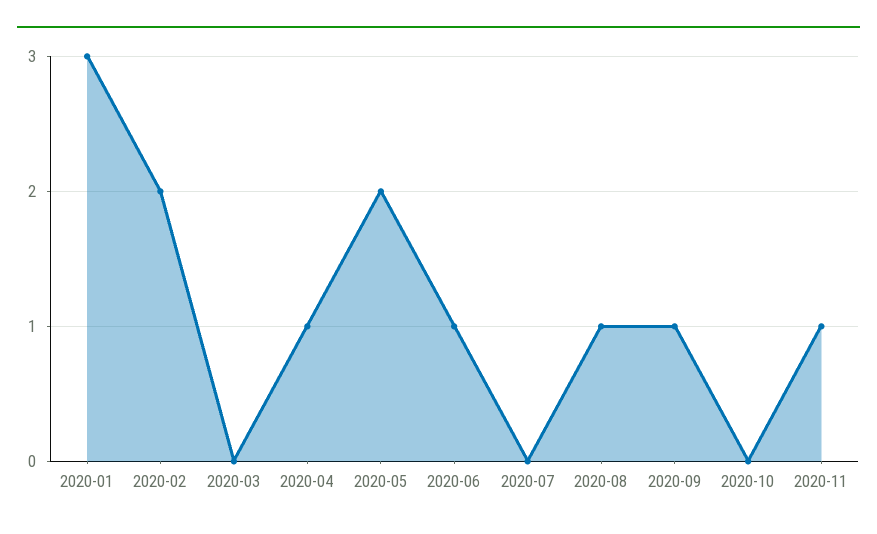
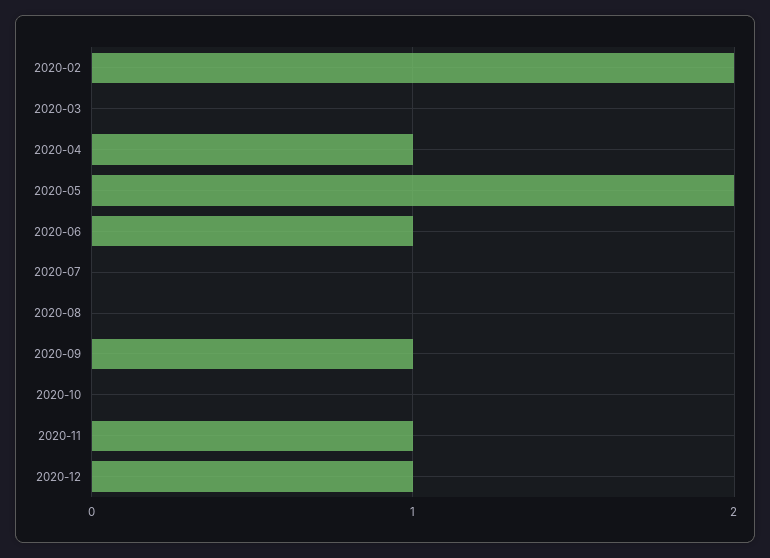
2020-01: 3 -> none
2020-08: 1 -> 0
2020-12: none -> 1

